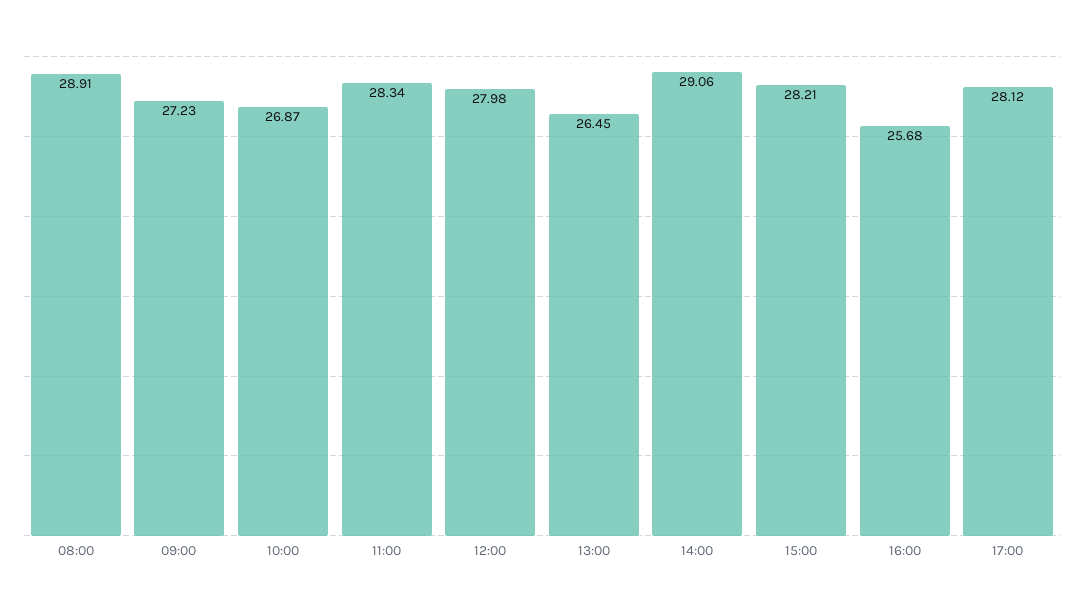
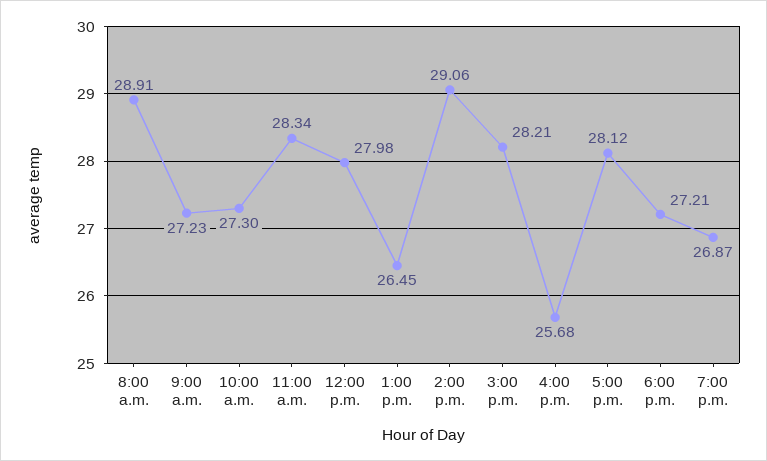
10:00: 26.87 -> 27.3
6:00 p.m.: none -> 27.21
7:00 p.m.: none -> 26.87

